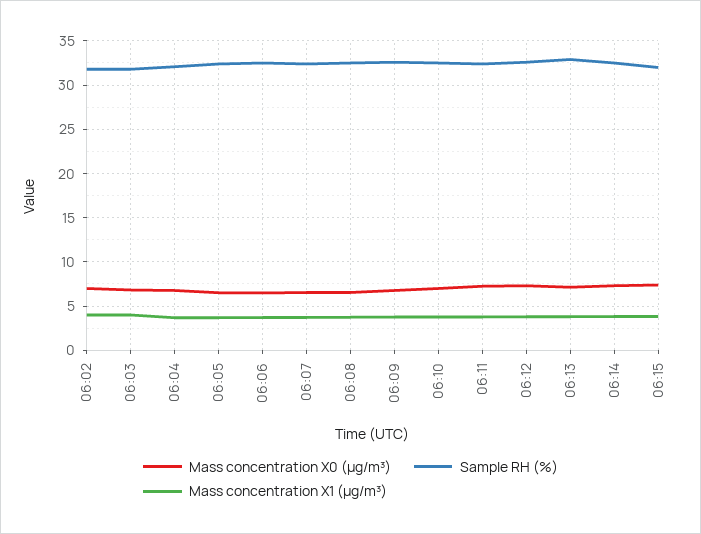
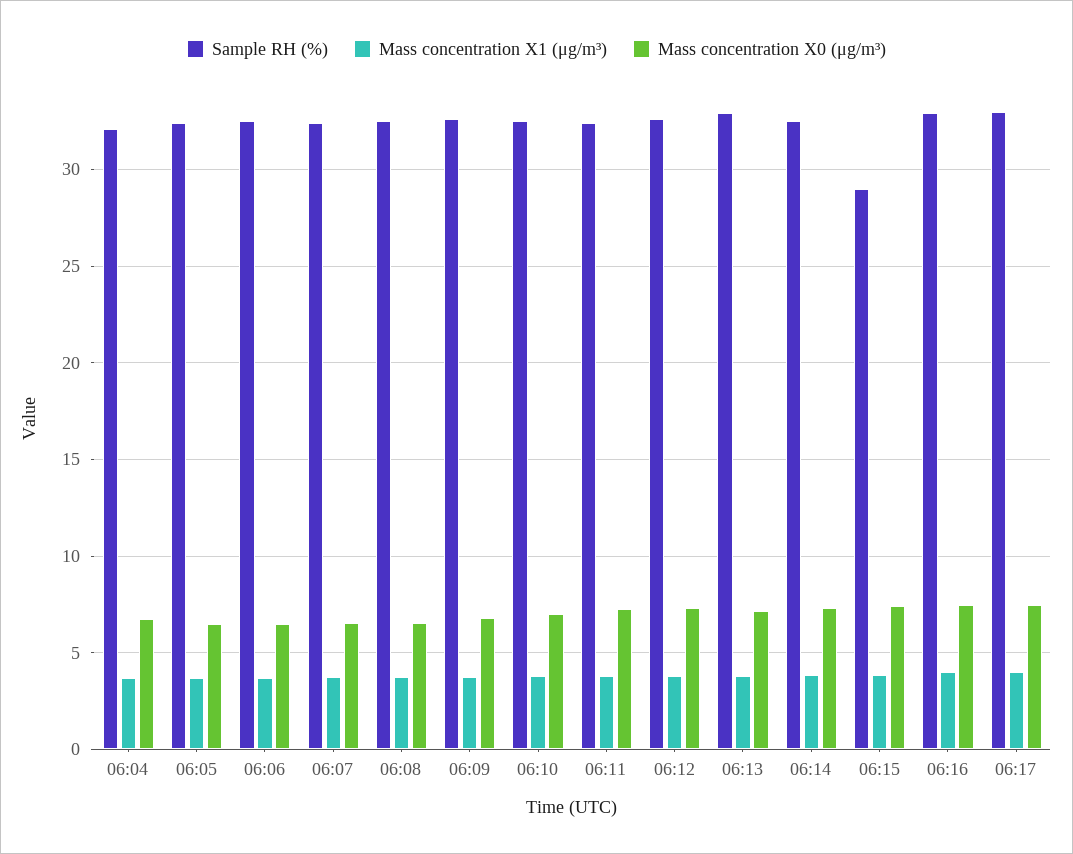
Mass concentration X0 (μg/m³), 06:02: 7 -> none
Sample RH (%), 06:02: 32 -> none
Mass concentration X1 (μg/m³), 06:02: 4 -> none
Mass concentration X0 (μg/m³), 06:03: 7 -> none
Sample RH (%), 06:03: 32 -> none
Mass concentration X1 (μg/m³), 06:03: 4 -> none
Sample RH (%), 06:15: 32 -> 29
Sample RH (%), 06:16: none -> 33
Mass concentration X1 (μg/m³), 06:16: none -> 4
Mass concentration X0 (μg/m³), 06:16: none -> 7.5
Sample RH (%), 06:17: none -> 33
Mass concentration X1 (μg/m³), 06:17: none -> 4
Mass concentration X0 (μg/m³), 06:17: none -> 7.5

